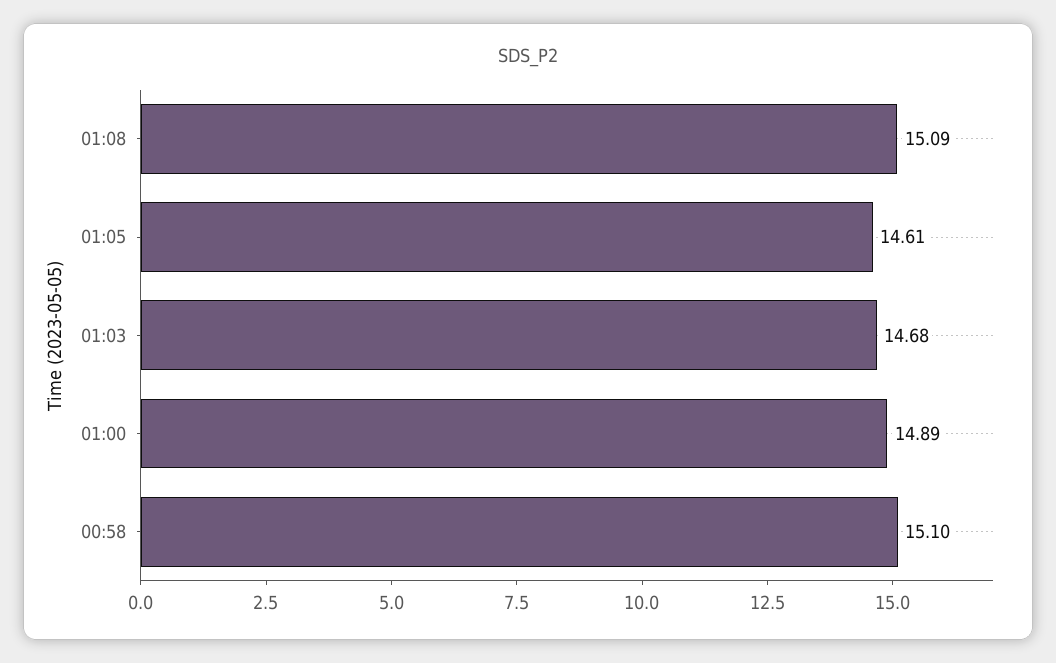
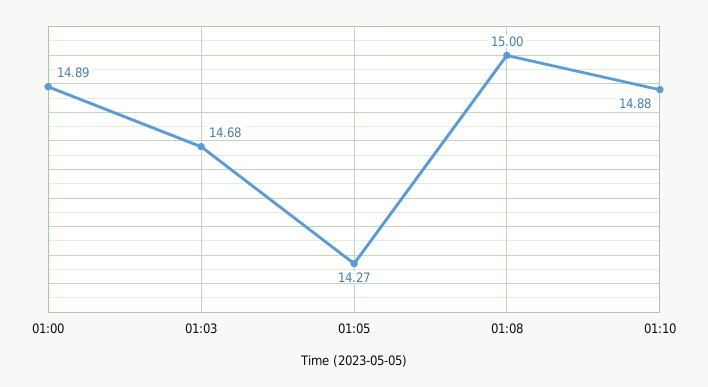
01:08: 15.09 -> 15
01:05: 14.61 -> 14.27
00:58: 15.1 -> none
01:10: none -> 14.88

